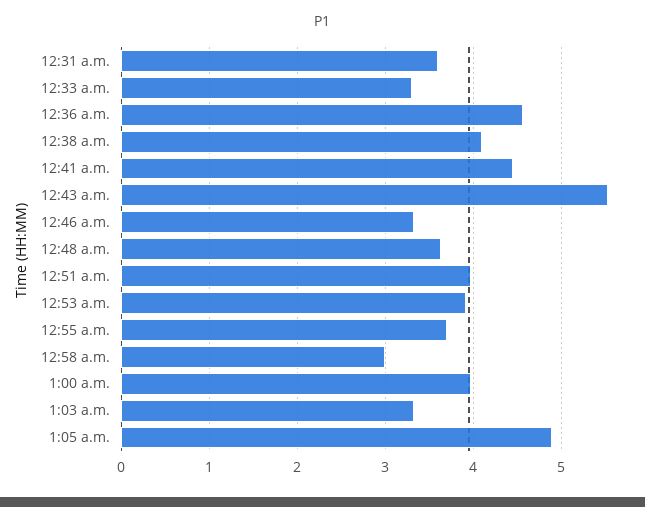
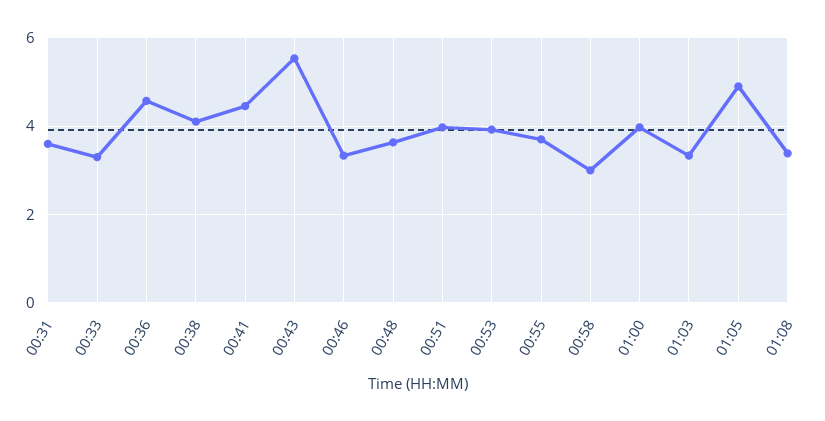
01:08: none -> 3.4

